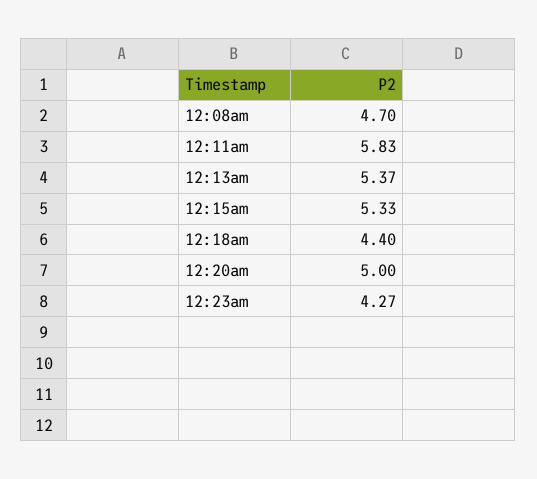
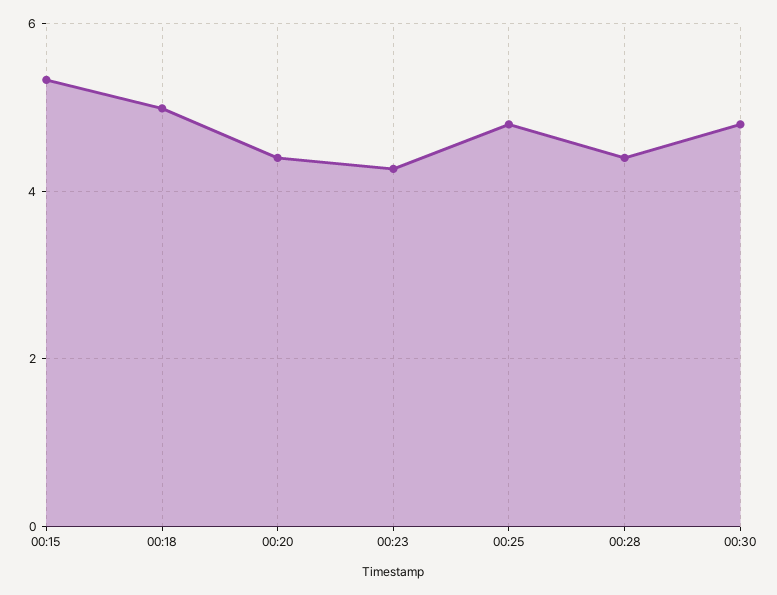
12:08am: 4.7 -> none
12:11am: 5.83 -> none
12:13am: 5.37 -> none
12:18am: 4.4 -> 5
12:20am: 5 -> 4.4
00:25: none -> 4.8
00:28: none -> 4.4
00:30: none -> 4.8

